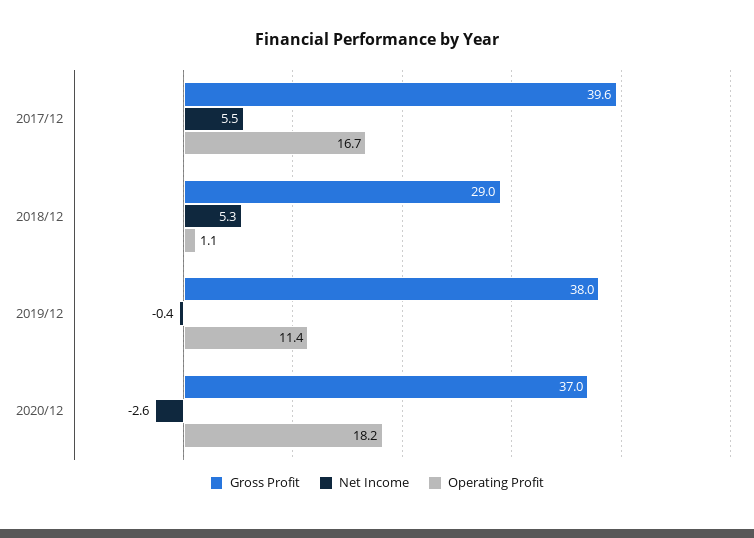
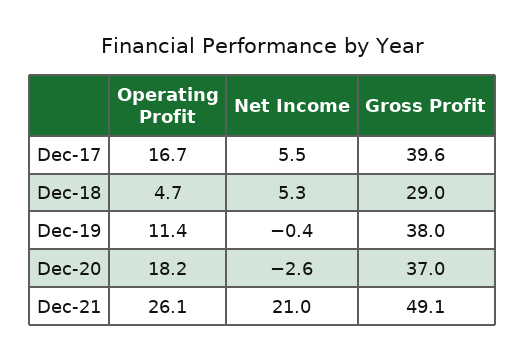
Operating Profit, 2018/12: 1.1 -> 4.7
Operating Profit, Dec-21: none -> 26.1
Net Income, Dec-21: none -> 21
Gross Profit, Dec-21: none -> 49.1

